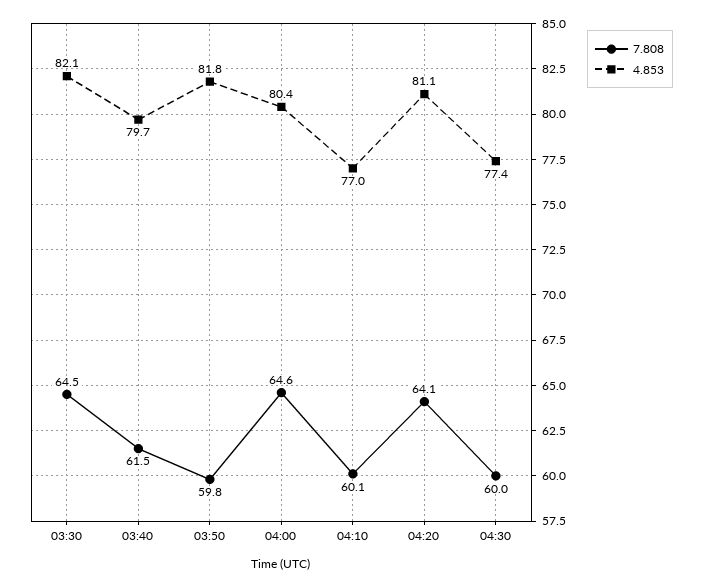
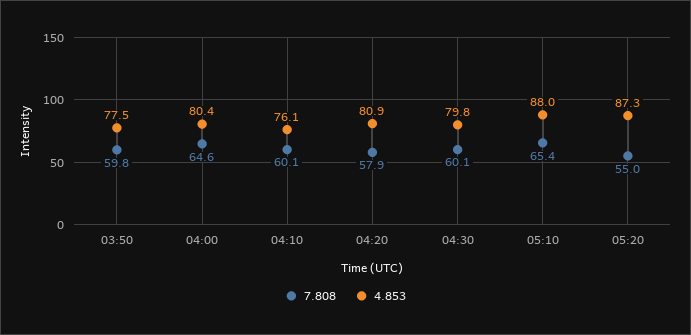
7.808, 03:30: 64.5 -> none
4.853, 03:30: 82.1 -> none
7.808, 03:40: 61.5 -> none
4.853, 03:40: 79.7 -> none
4.853, 03:50: 81.8 -> 77.5
4.853, 04:10: 77 -> 76.1
7.808, 04:20: 64.1 -> 57.9
4.853, 04:20: 81.1 -> 80.9
7.808, 04:30: 60 -> 60.1
4.853, 04:30: 77.4 -> 79.8
7.808, 05:10: none -> 65.4
4.853, 05:10: none -> 88
7.808, 05:20: none -> 55
4.853, 05:20: none -> 87.3

